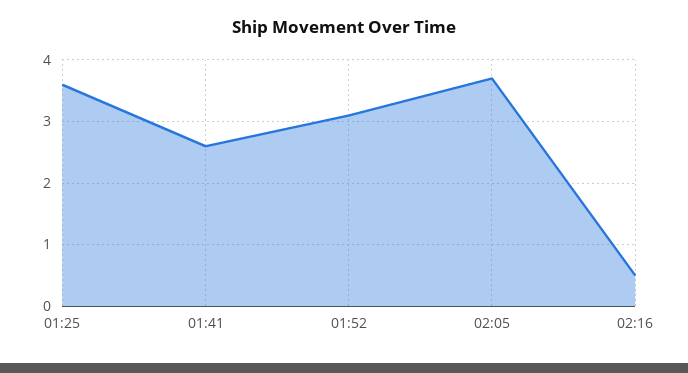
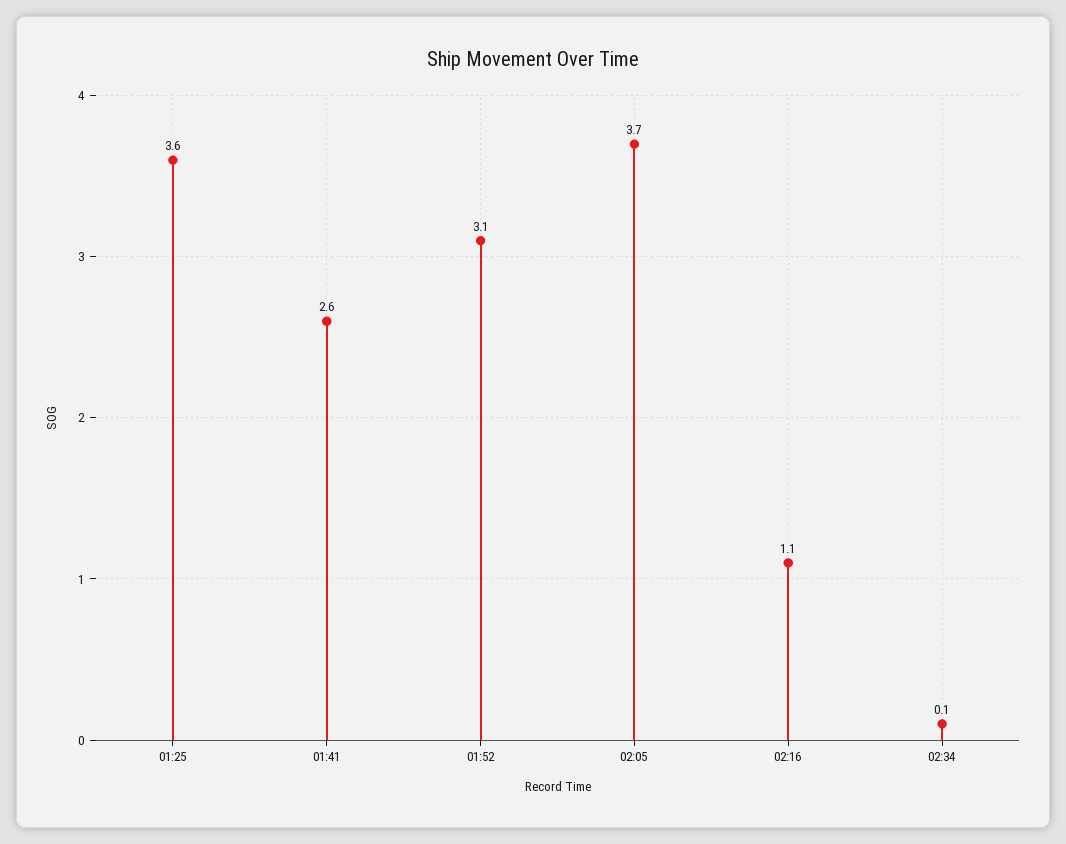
02:16: 0.5 -> 1.1
02:34: none -> 0.1

